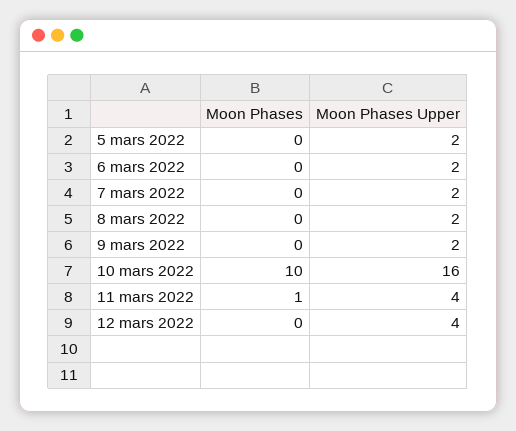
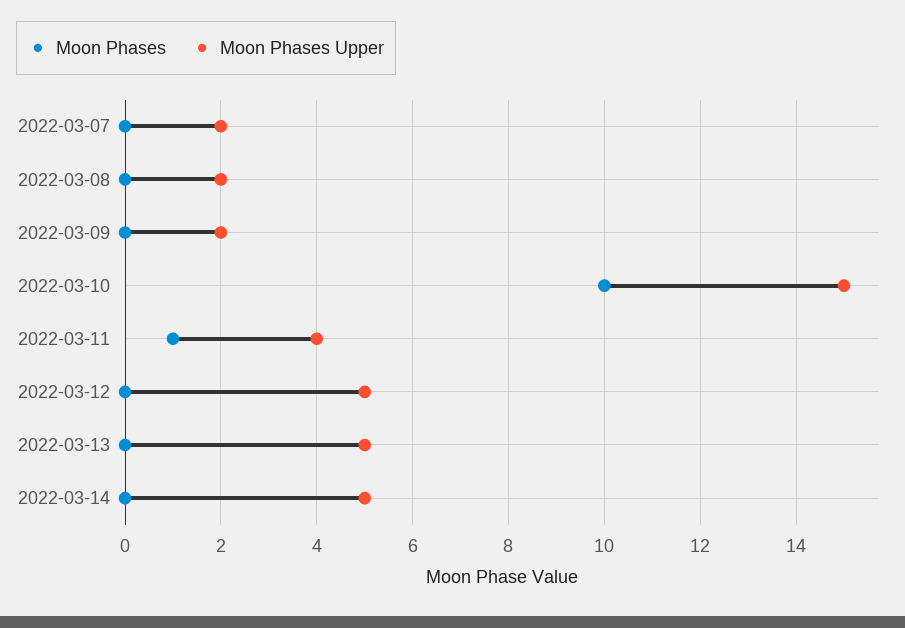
Moon Phases, 5 mars 2022: 0 -> none
Moon Phases Upper, 5 mars 2022: 2 -> none
Moon Phases, 6 mars 2022: 0 -> none
Moon Phases Upper, 6 mars 2022: 2 -> none
Moon Phases Upper, 10 mars 2022: 16 -> 15
Moon Phases Upper, 12 mars 2022: 4 -> 5
Moon Phases, 2022-03-13: none -> 0
Moon Phases Upper, 2022-03-13: none -> 5
Moon Phases, 2022-03-14: none -> 0
Moon Phases Upper, 2022-03-14: none -> 5

